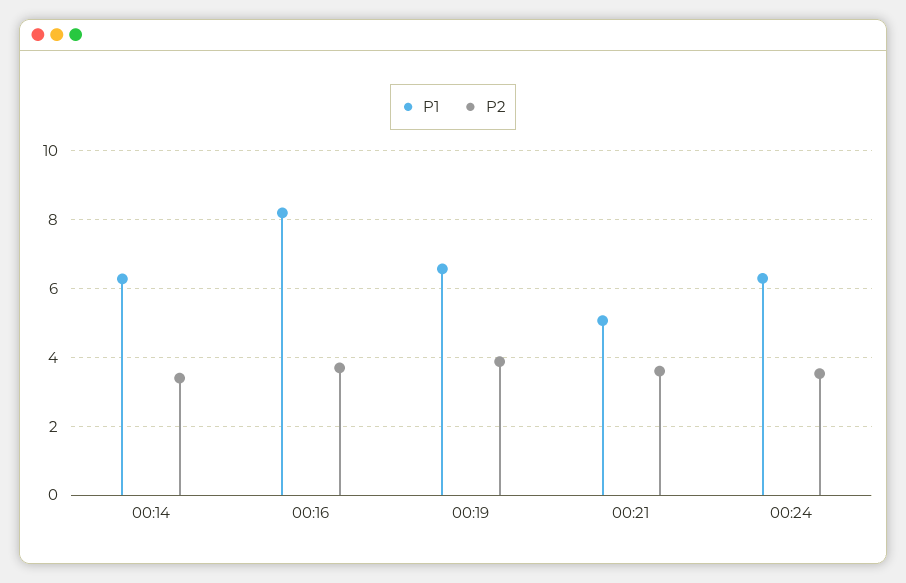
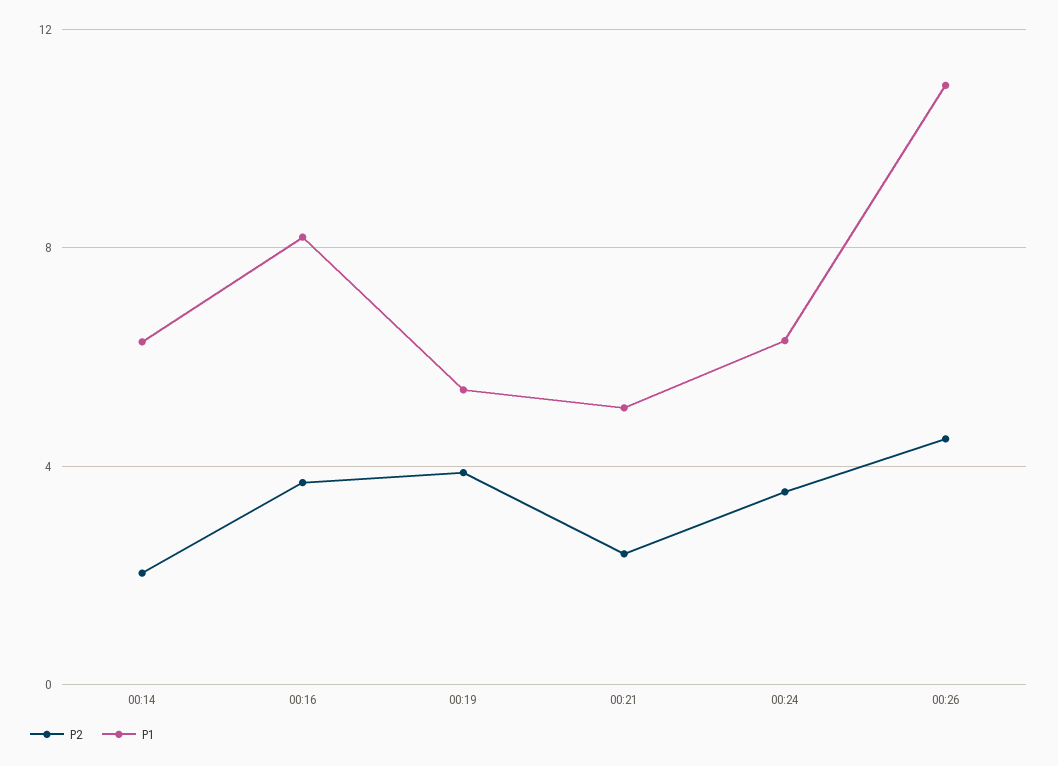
P2, 00:14: 3.4 -> 2
P1, 00:19: 6.6 -> 5.5
P2, 00:21: 3.6 -> 2.5
P2, 00:26: none -> 4.5
P1, 00:26: none -> 11

